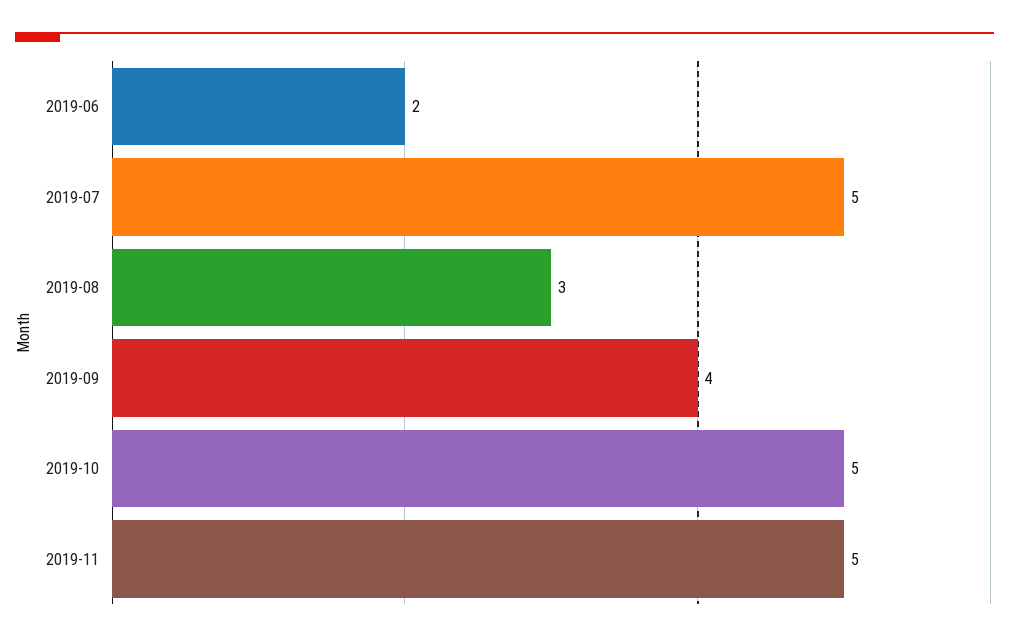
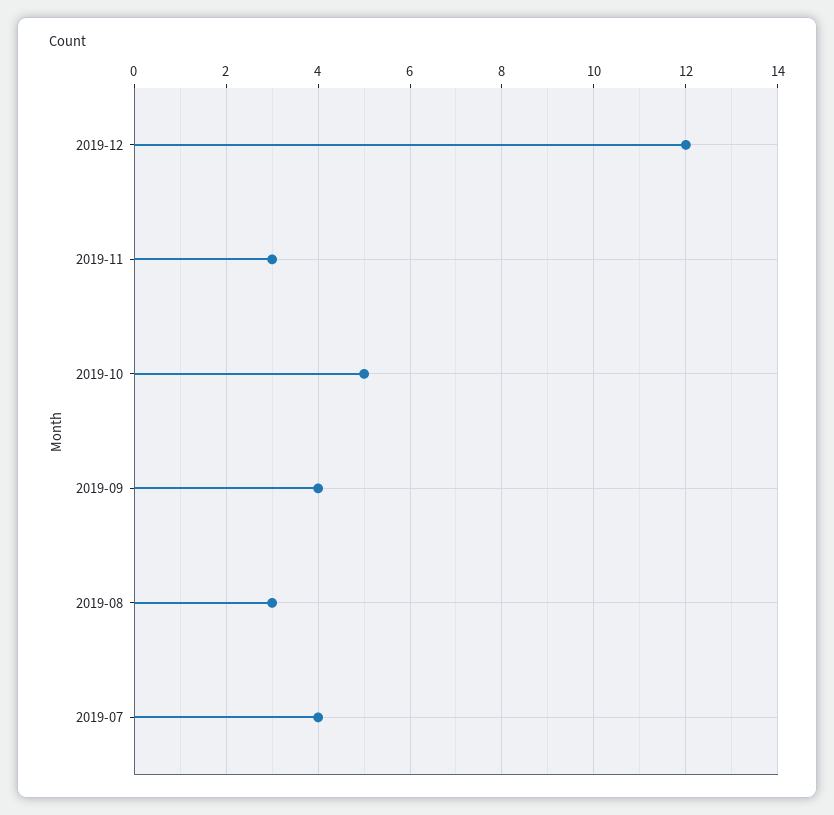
2019-06: 2 -> none
2019-07: 5 -> 4
2019-11: 5 -> 3
2019-12: none -> 12

